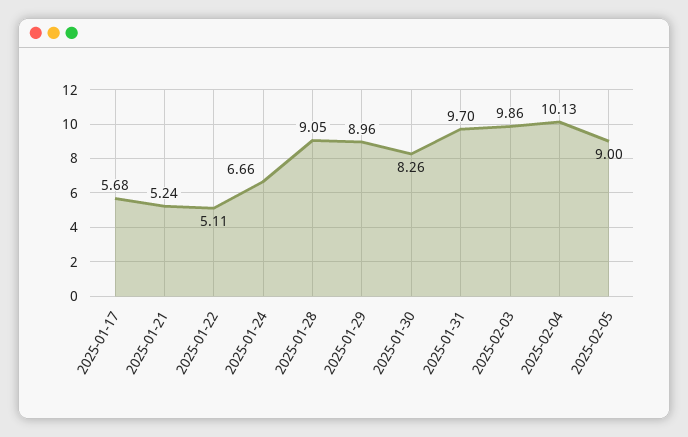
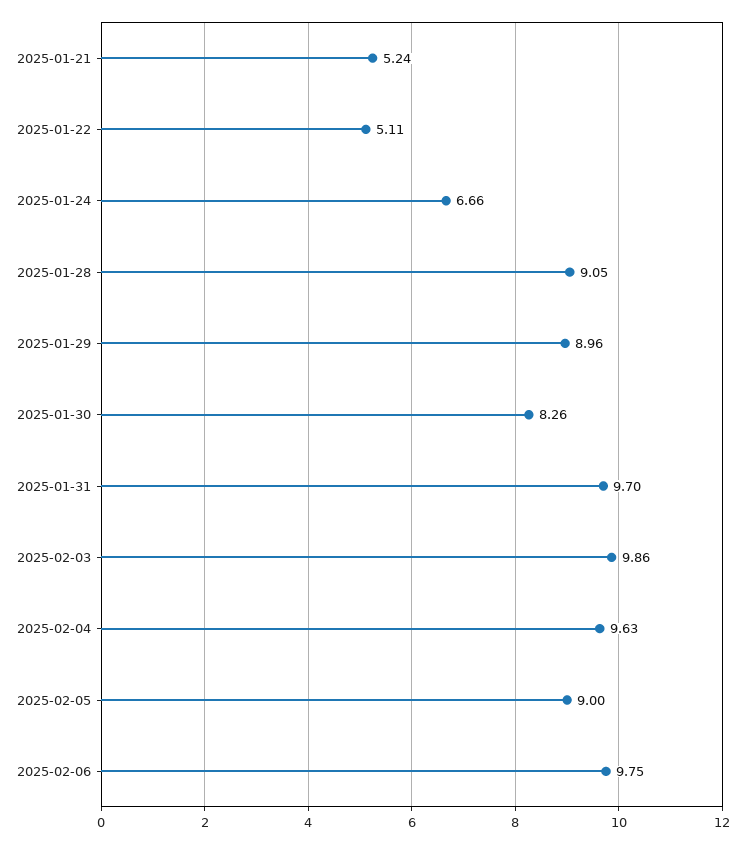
2025-01-17: 5.68 -> none
2025-02-04: 10.13 -> 9.63
2025-02-06: none -> 9.75

